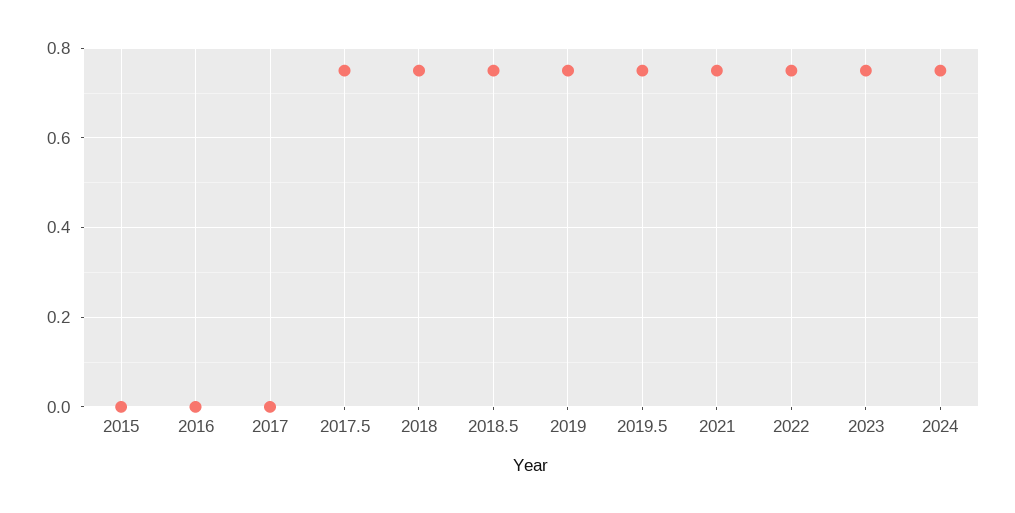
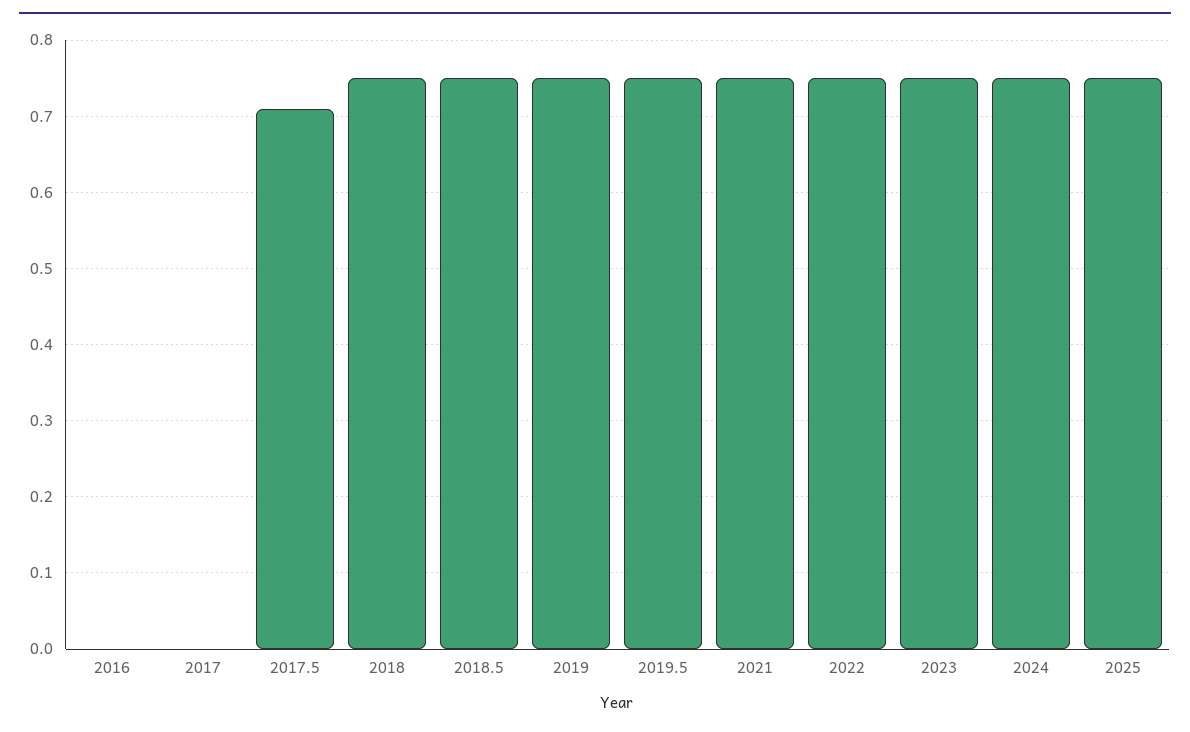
2015: 0 -> none
2017.5: 0.75 -> 0.71
2025: none -> 0.75

